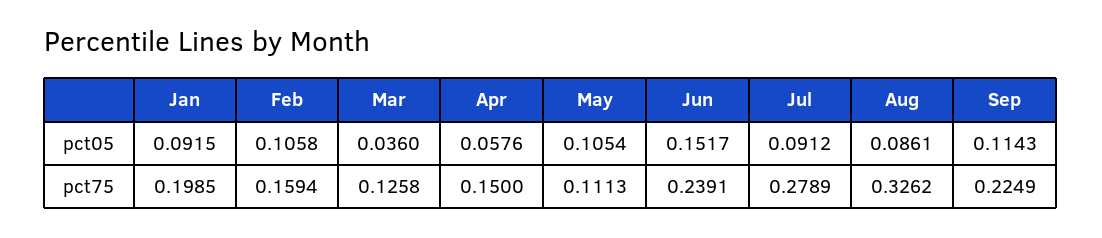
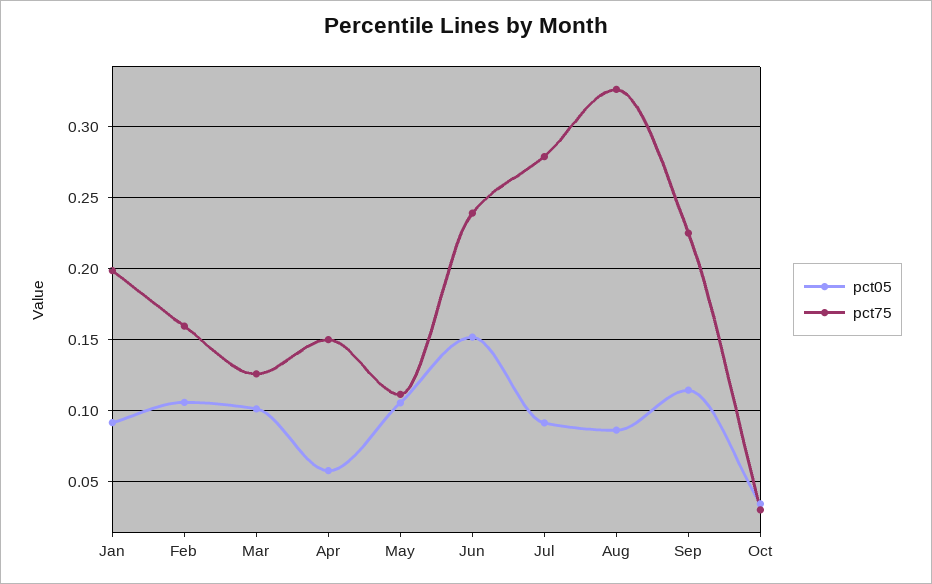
pct05, Mar: 0.036 -> 0.1
pct05, Oct: none -> 0.035
pct75, Oct: none -> 0.03

